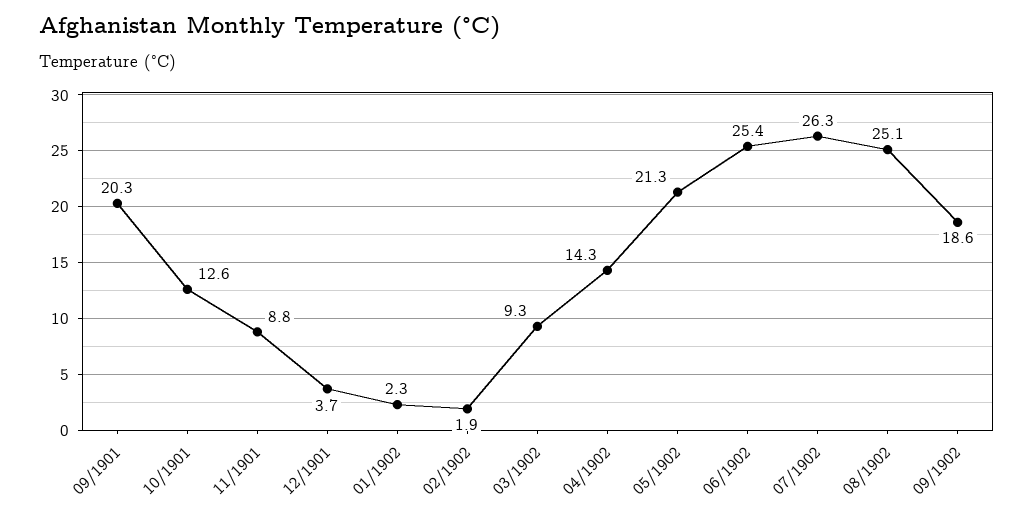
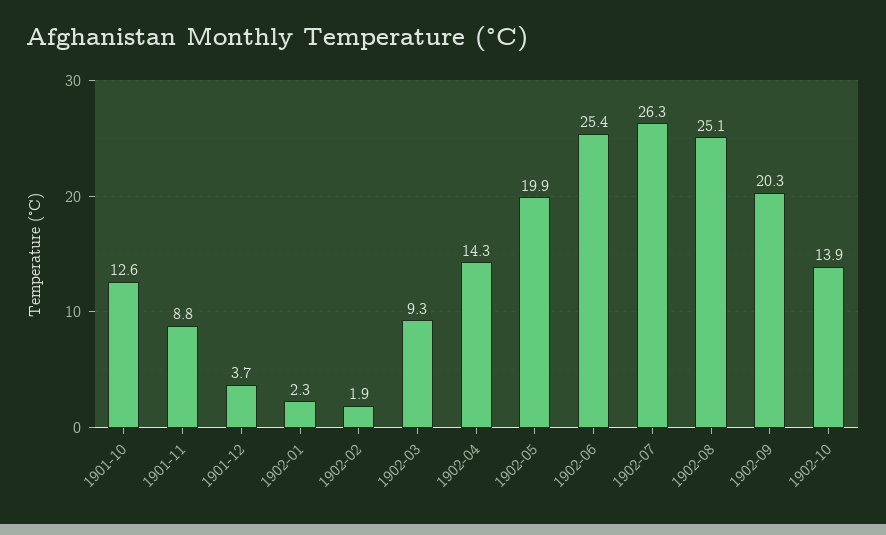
09/1901: 20.3 -> none
05/1902: 21.3 -> 19.9
09/1902: 18.6 -> 20.3
1902-10: none -> 13.9

